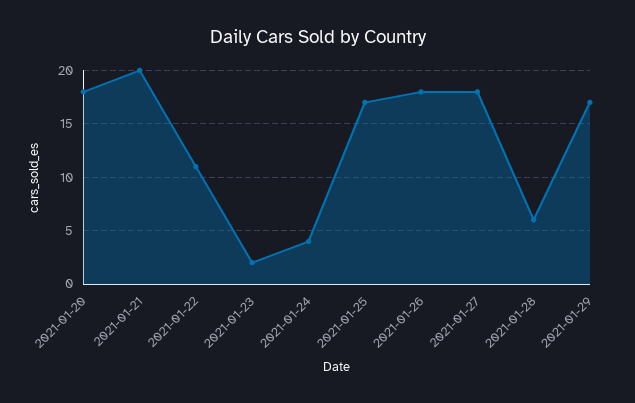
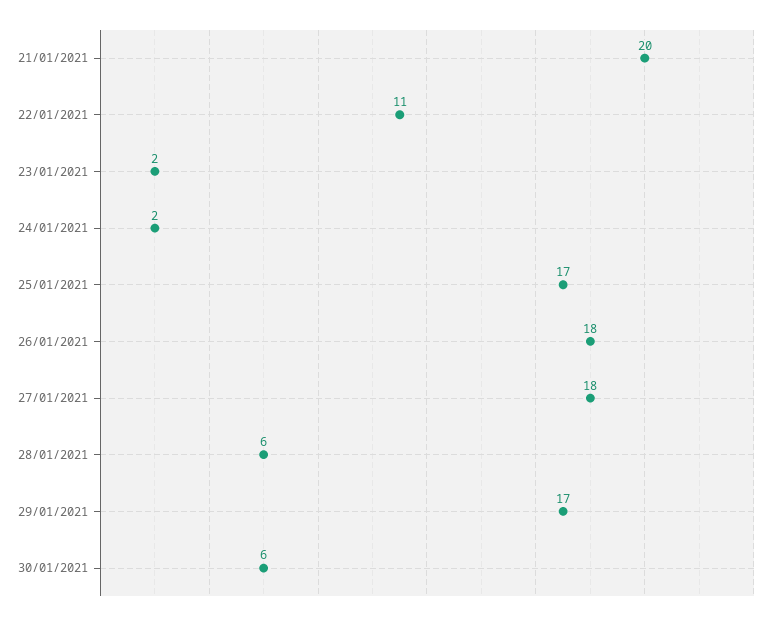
2021-01-20: 18 -> none
2021-01-24: 4 -> 2
30/01/2021: none -> 6

